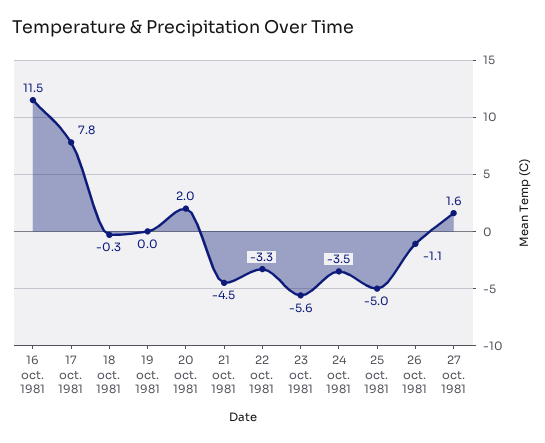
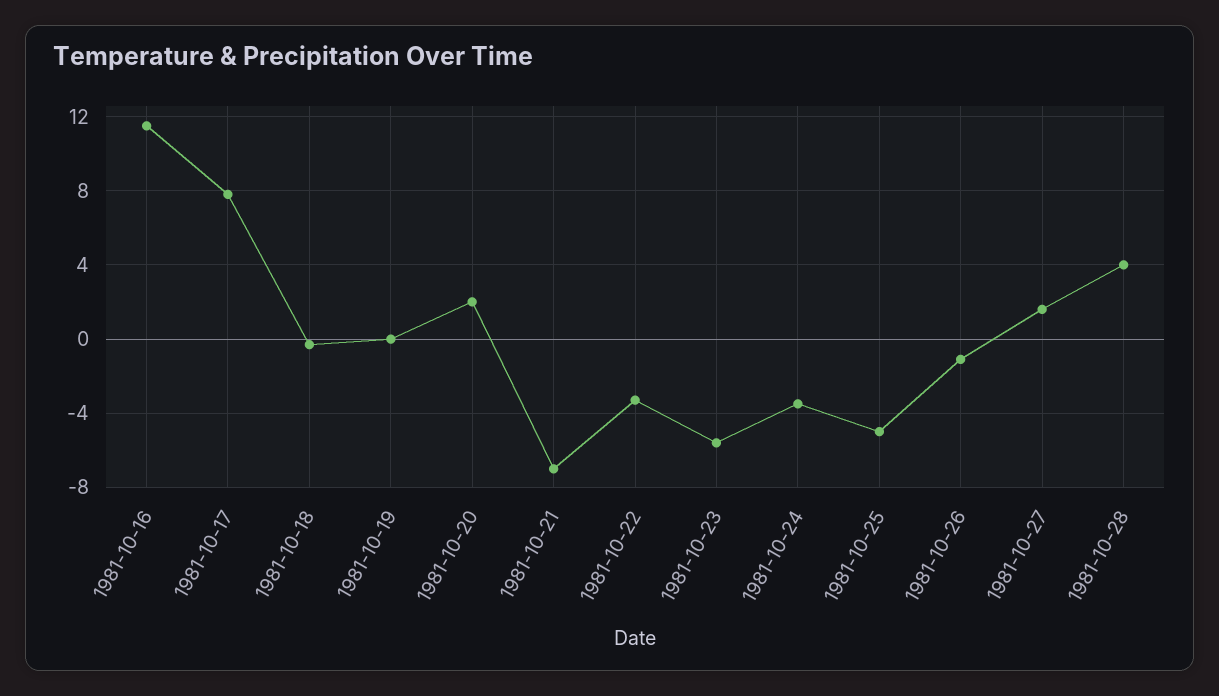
21 oct. 1981: -4.5 -> -7
1981-10-28: none -> 4

